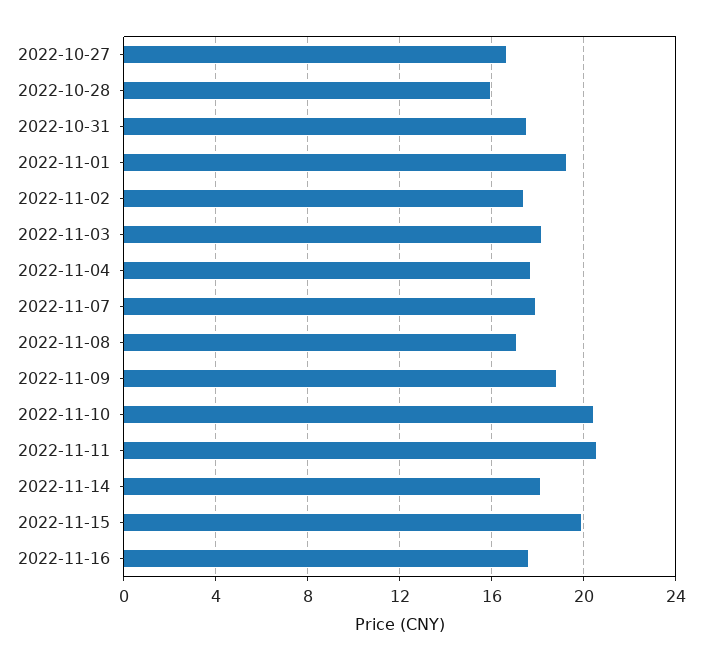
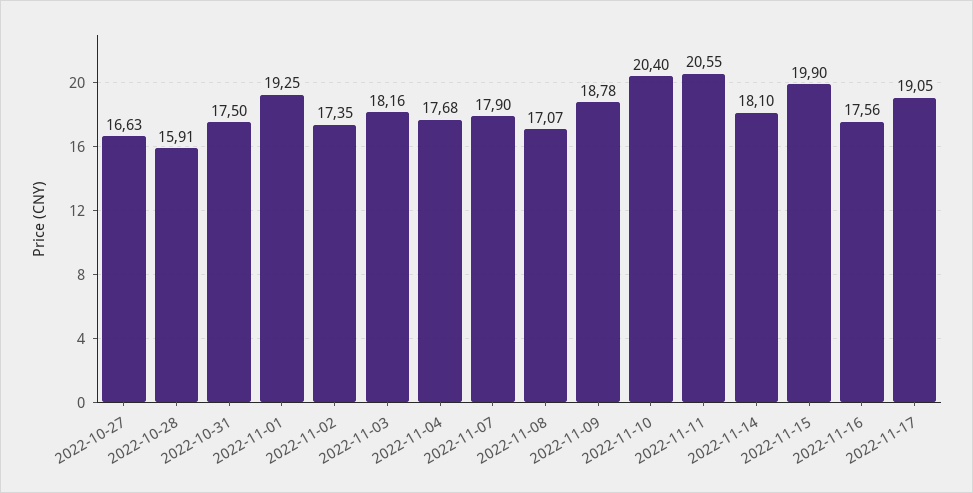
2022-11-17: none -> 19.05

